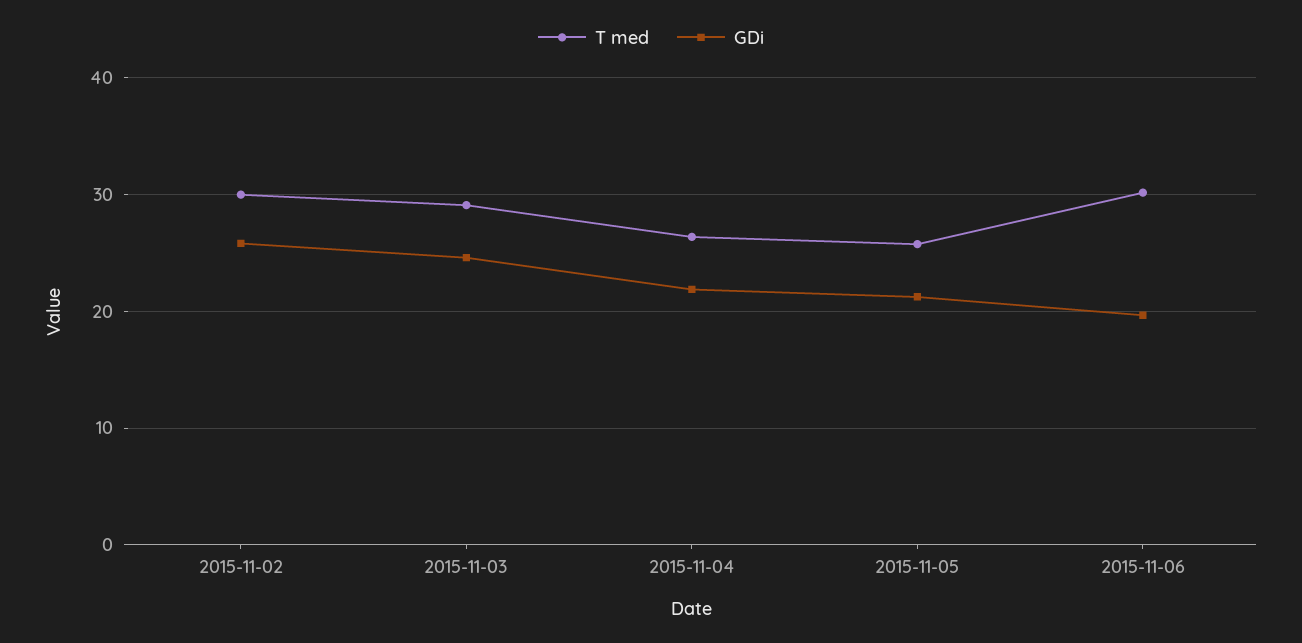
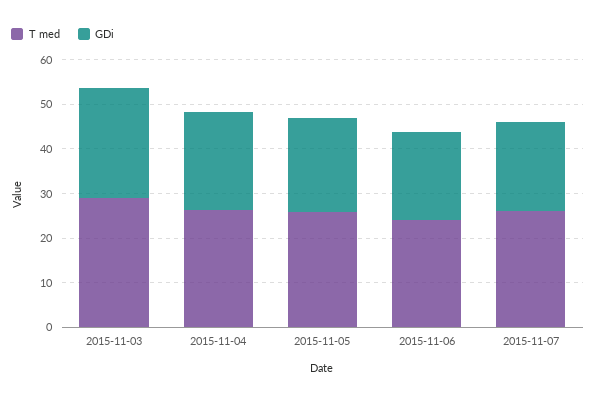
T med, 2015-11-02: 30 -> none
GDi, 2015-11-02: 26 -> none
T med, 2015-11-06: 30 -> 24
T med, 2015-11-07: none -> 26
GDi, 2015-11-07: none -> 20

